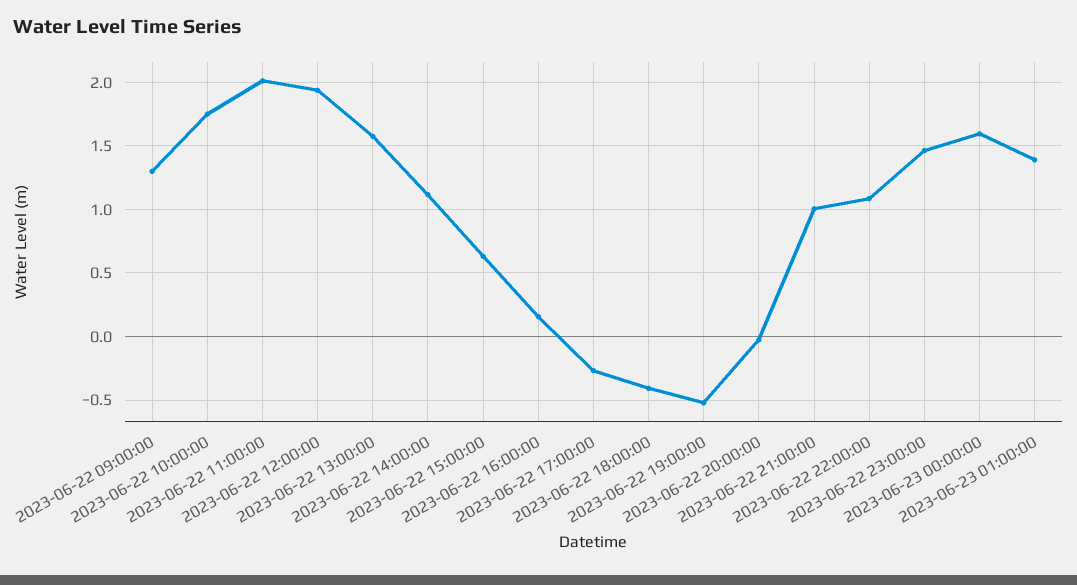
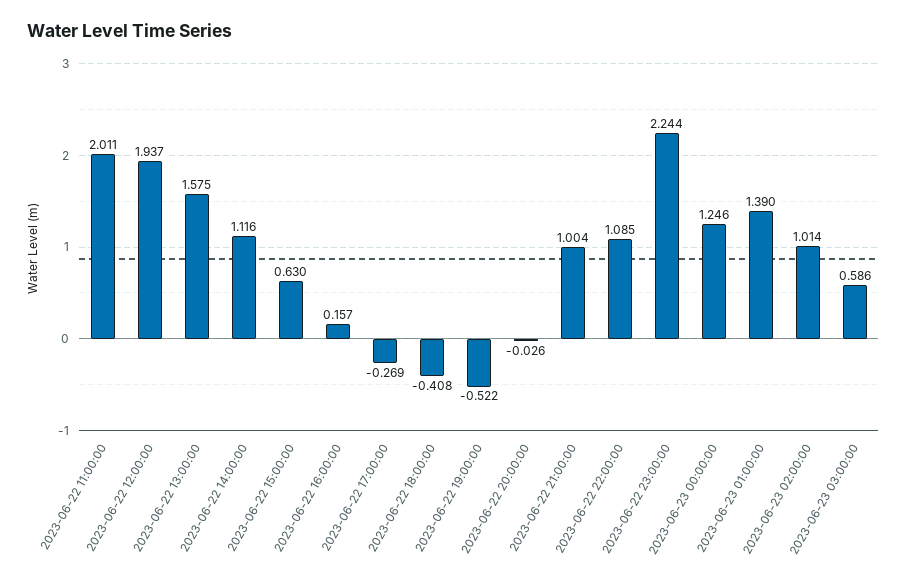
2023-06-22 09:00:00: 1.3 -> none
2023-06-22 10:00:00: 1.75 -> none
2023-06-22 23:00:00: 1.45 -> 2.244
2023-06-23 00:00:00: 1.6 -> 1.246
2023-06-23 02:00:00: none -> 1.014
2023-06-23 03:00:00: none -> 0.586

